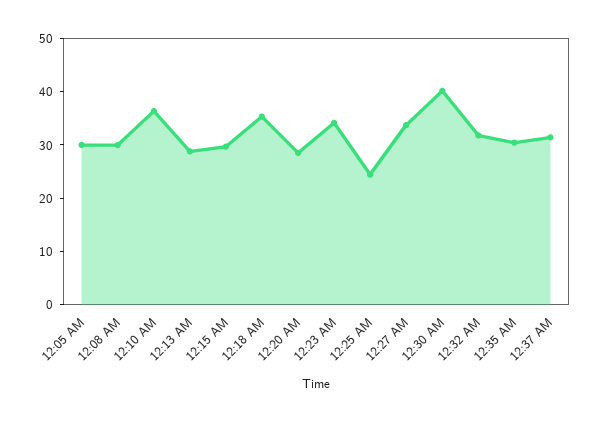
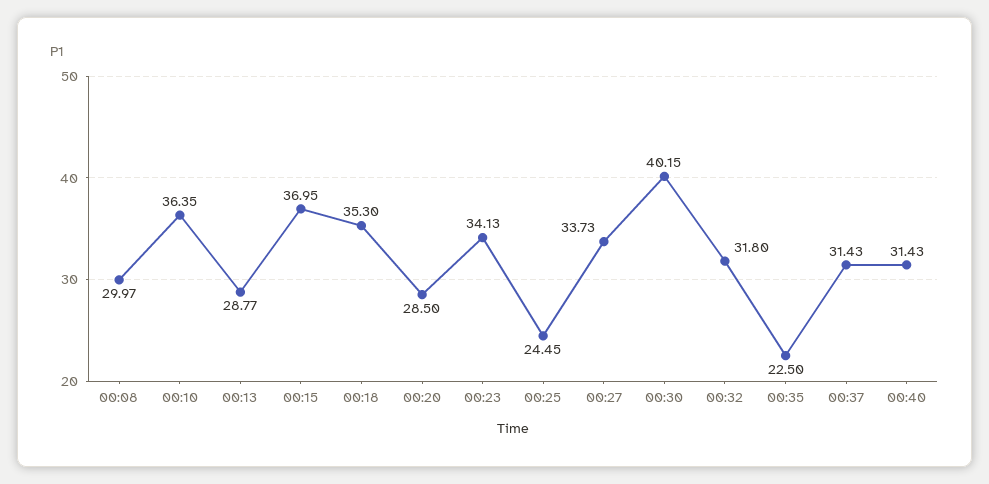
12:05 AM: 30 -> none
12:15 AM: 30 -> 36.95
12:35 AM: 30 -> 22.5
00:40: none -> 31.43

